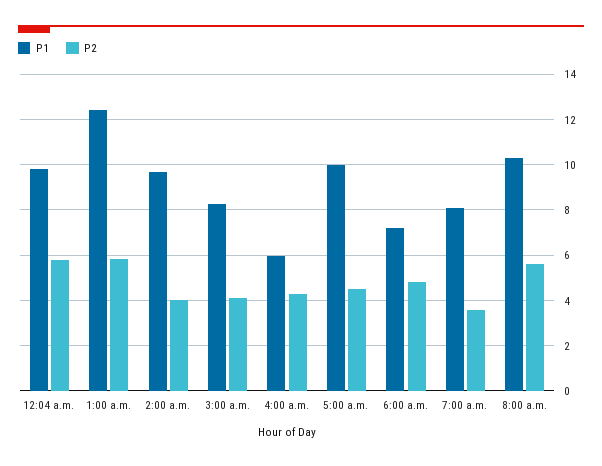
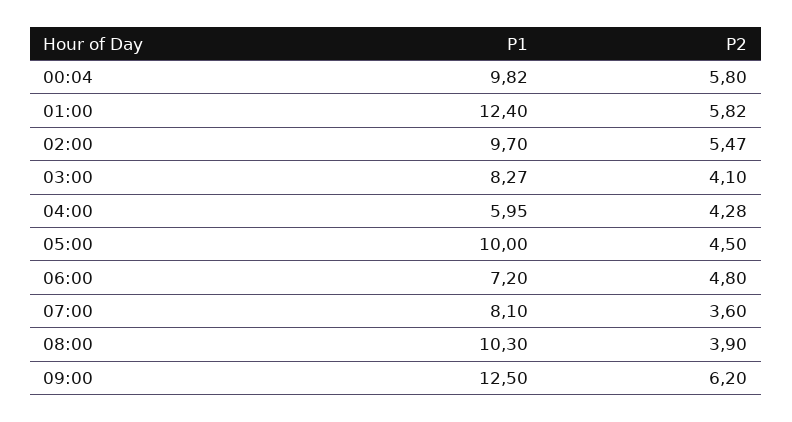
P2, 2:00 a.m.: 4 -> 5.47
P2, 8:00 a.m.: 5.5 -> 3.9
P1, 09:00: none -> 12.5
P2, 09:00: none -> 6.2

